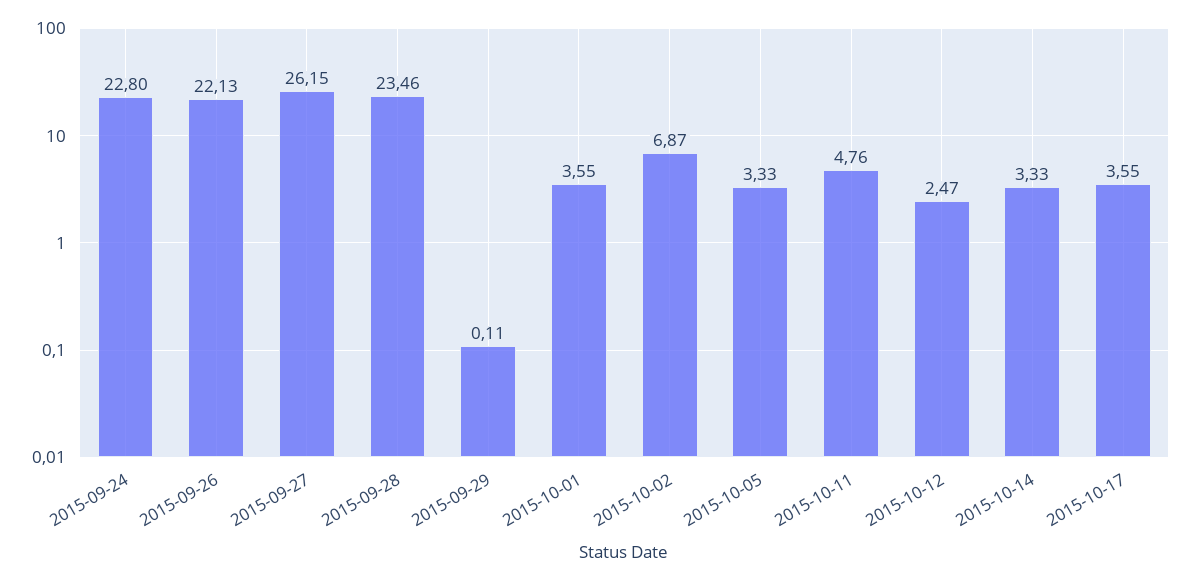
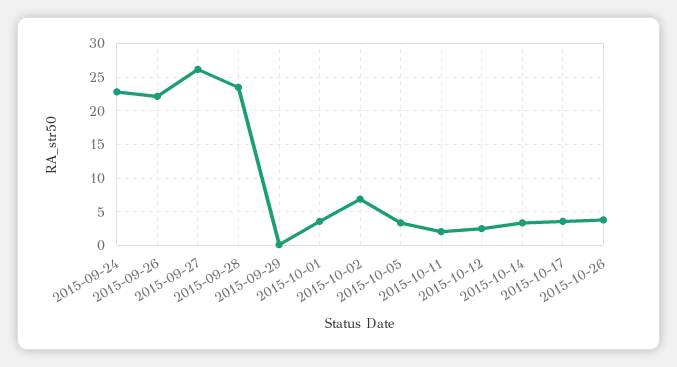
2015-10-11: 4.76 -> 2
2015-10-26: none -> 4

